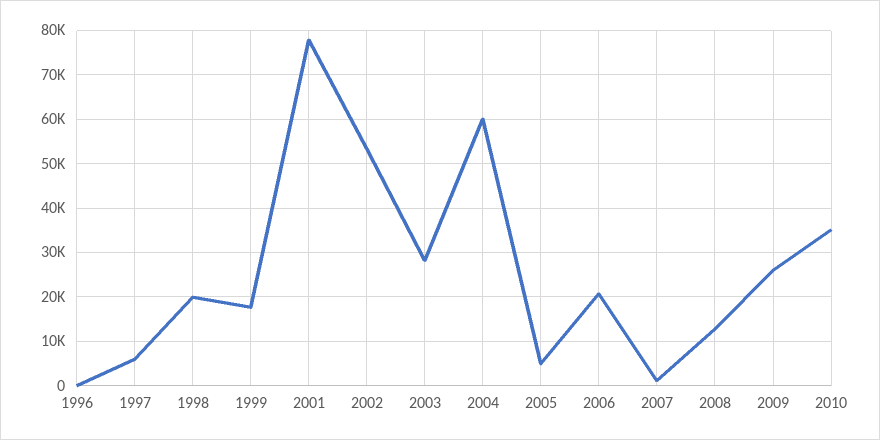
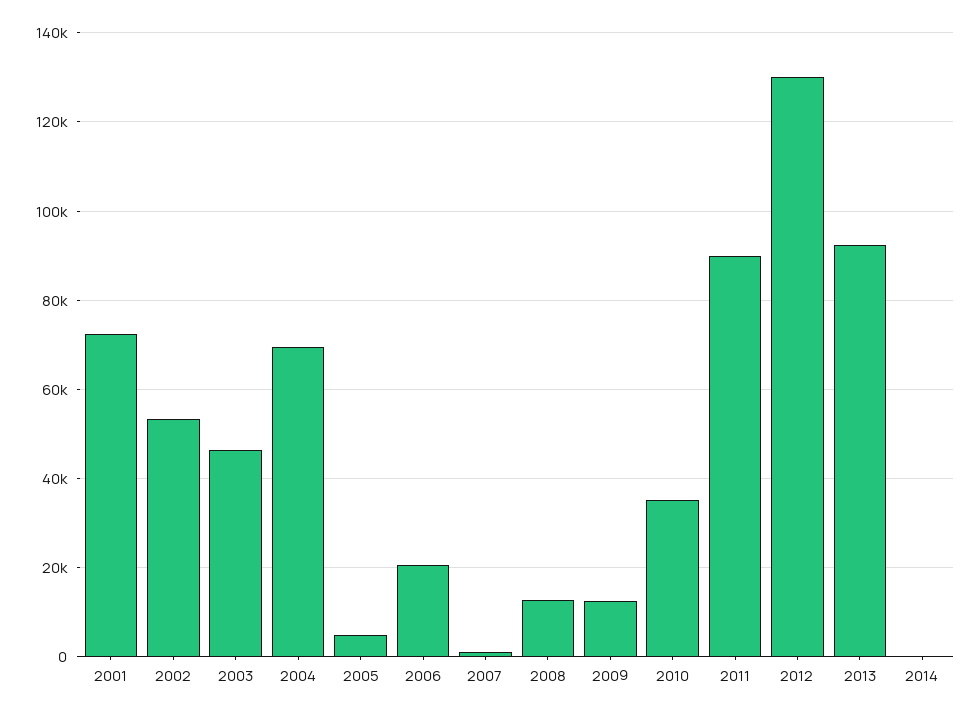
1996: 0 -> none
1997: 6000 -> none
1998: 20000 -> none
1999: 18000 -> none
2001: 78000 -> 72000
2003: 28000 -> 46000
2004: 60000 -> 70000
2009: 26000 -> 12000
2011: none -> 90000
2012: none -> 130000
2013: none -> 92000
2014: none -> 0

